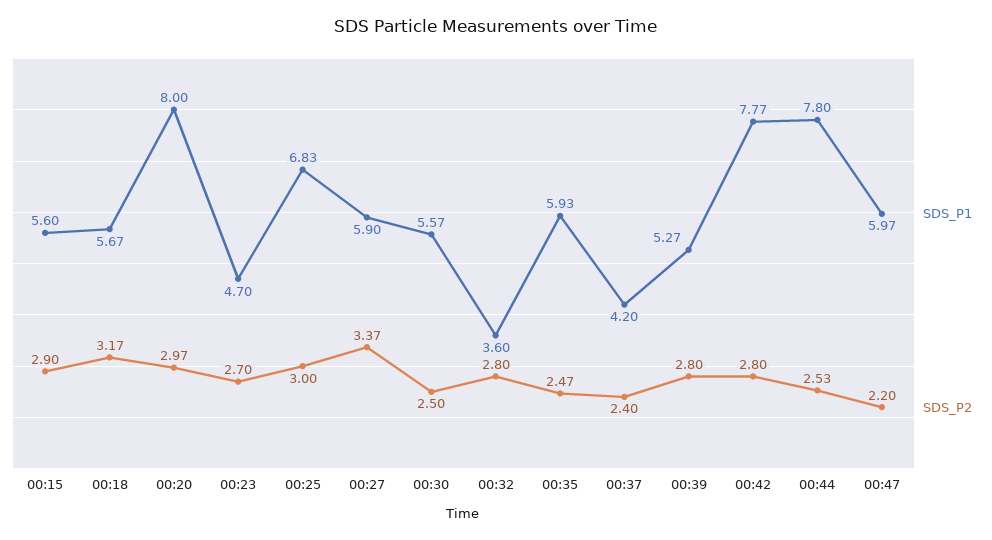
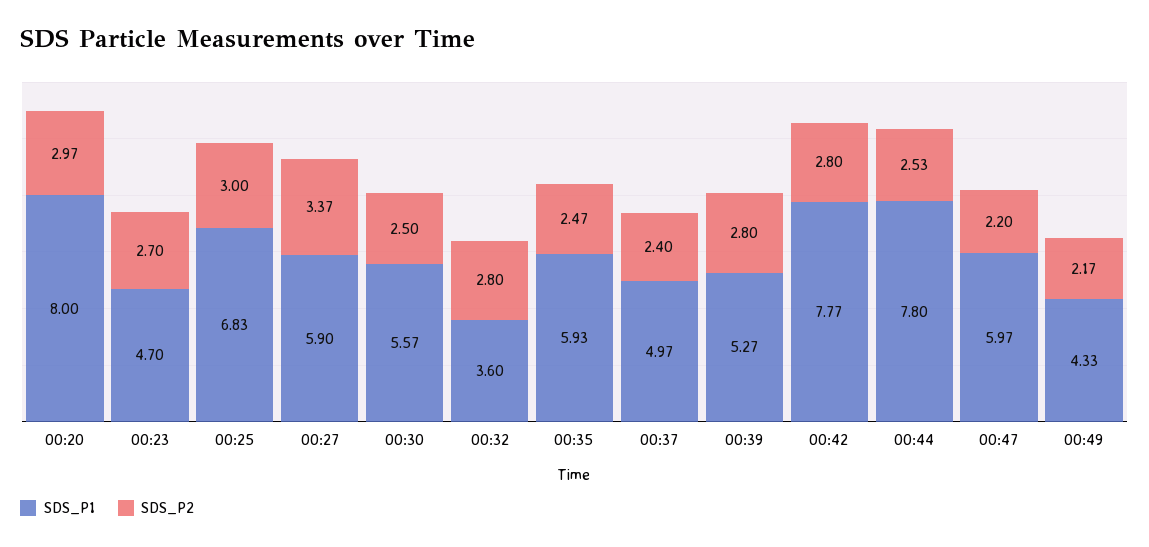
SDS_P1, 00:15: 5.6 -> none
SDS_P2, 00:15: 2.9 -> none
SDS_P1, 00:18: 5.67 -> none
SDS_P2, 00:18: 3.17 -> none
SDS_P1, 00:37: 4.2 -> 4.97
SDS_P1, 00:49: none -> 4.33
SDS_P2, 00:49: none -> 2.17

